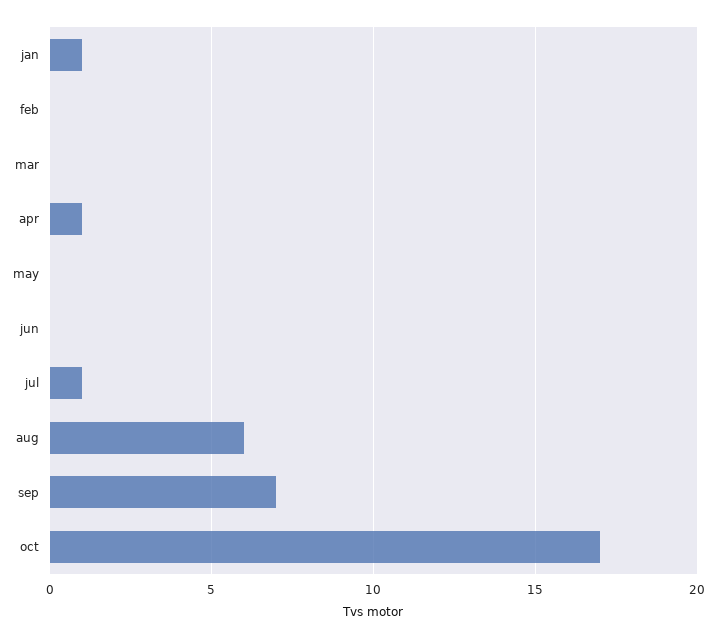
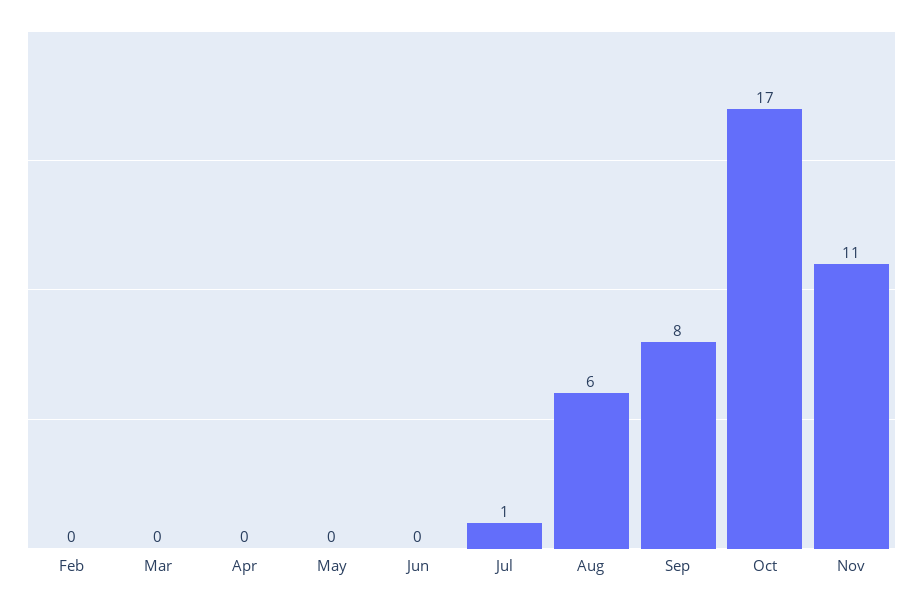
jan: 1 -> none
apr: 1 -> 0
sep: 7 -> 8
Nov: none -> 11

